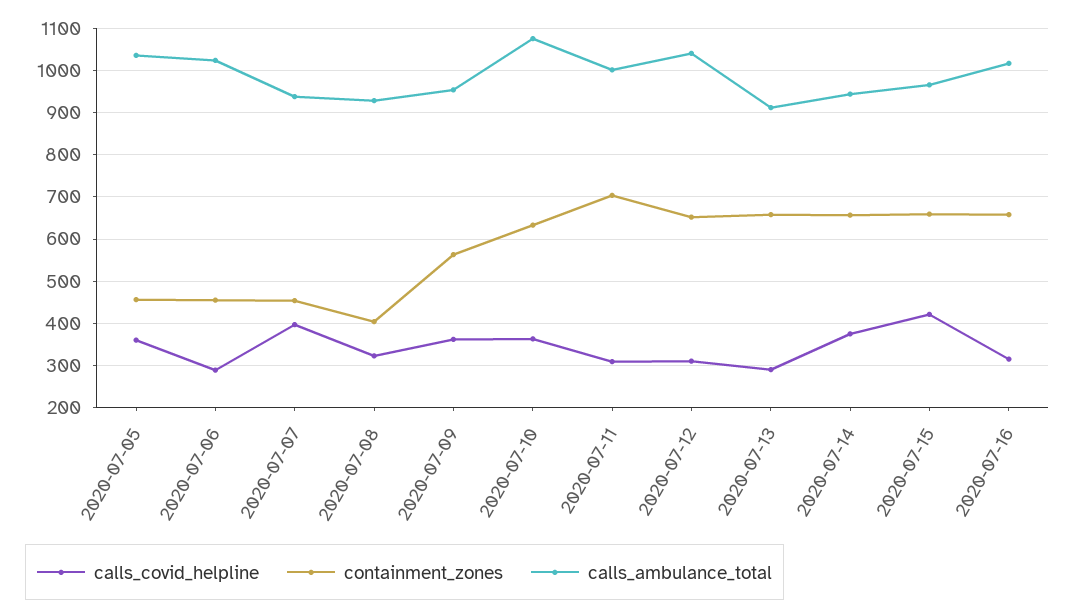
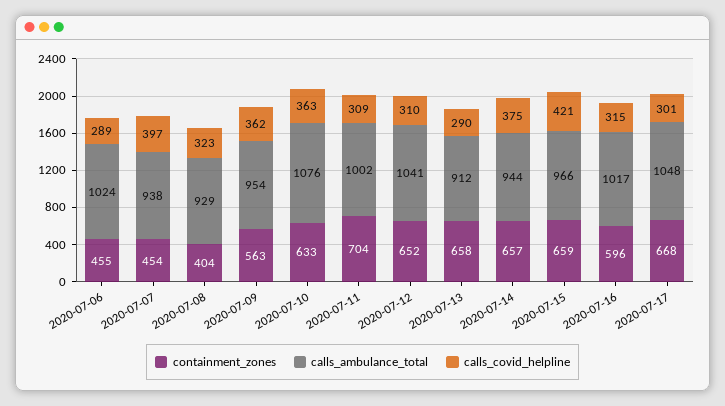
calls_covid_helpline, 2020-07-05: 360 -> none
containment_zones, 2020-07-05: 460 -> none
calls_ambulance_total, 2020-07-05: 1040 -> none
containment_zones, 2020-07-16: 660 -> 596
containment_zones, 2020-07-17: none -> 668
calls_ambulance_total, 2020-07-17: none -> 1048
calls_covid_helpline, 2020-07-17: none -> 301

